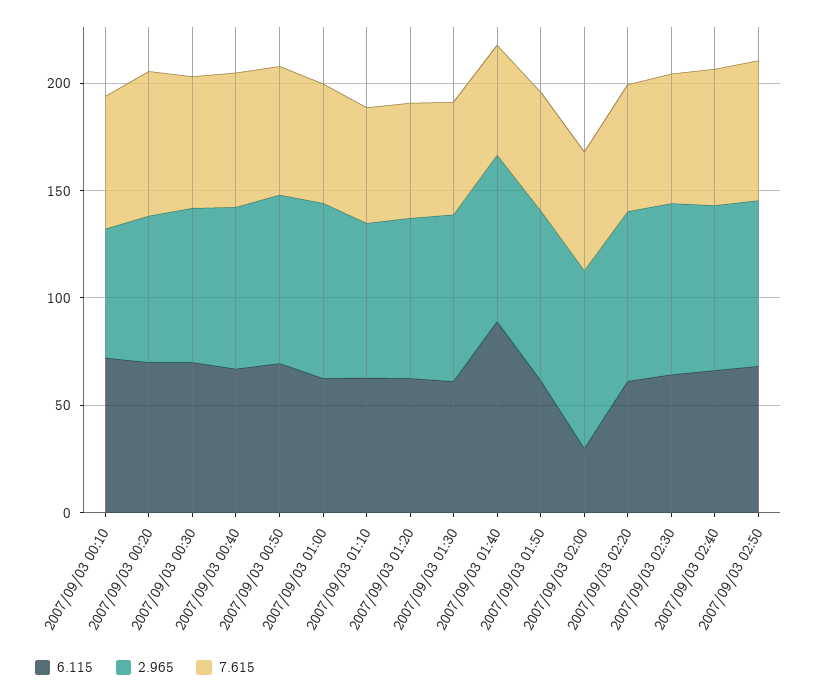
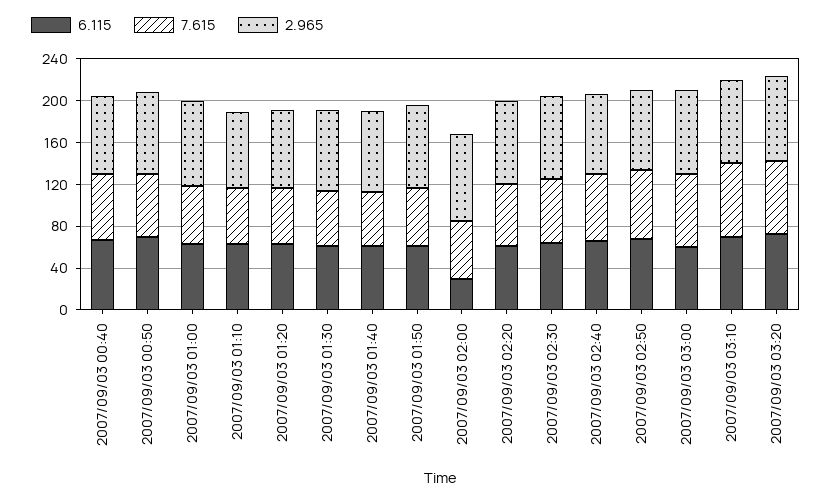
6.115, 2007/09/03 00:10: 70 -> none
2.965, 2007/09/03 00:10: 60 -> none
7.615, 2007/09/03 00:10: 60 -> none
6.115, 2007/09/03 00:20: 70 -> none
2.965, 2007/09/03 00:20: 70 -> none
7.615, 2007/09/03 00:20: 70 -> none
6.115, 2007/09/03 00:30: 70 -> none
2.965, 2007/09/03 00:30: 70 -> none
7.615, 2007/09/03 00:30: 60 -> none
6.115, 2007/09/03 01:40: 90 -> 60
6.115, 2007/09/03 03:00: none -> 60
7.615, 2007/09/03 03:00: none -> 70
2.965, 2007/09/03 03:00: none -> 80
6.115, 2007/09/03 03:10: none -> 70
7.615, 2007/09/03 03:10: none -> 70
2.965, 2007/09/03 03:10: none -> 80
6.115, 2007/09/03 03:20: none -> 70
7.615, 2007/09/03 03:20: none -> 70
2.965, 2007/09/03 03:20: none -> 80

